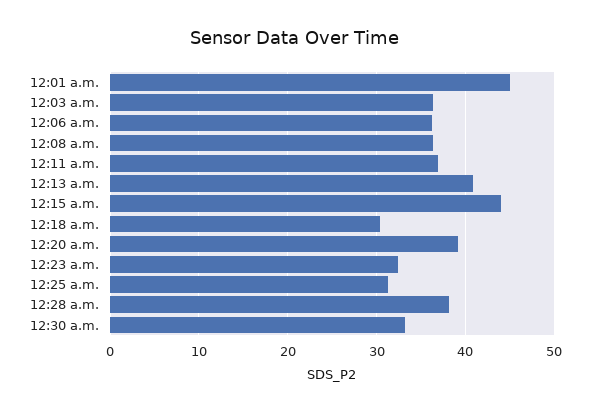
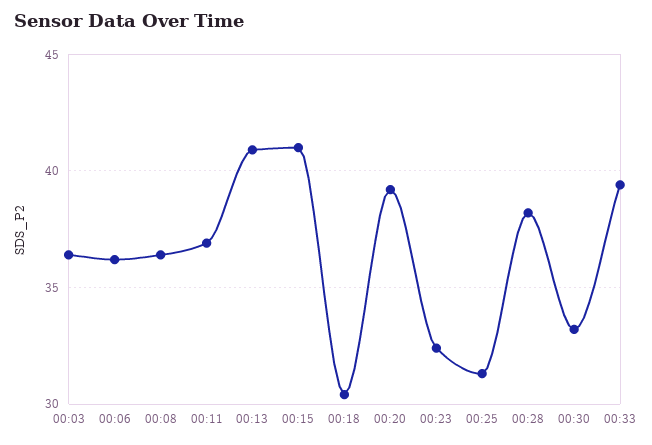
12:01 a.m.: 45 -> none
12:15 a.m.: 44 -> 41
00:33: none -> 39.5

